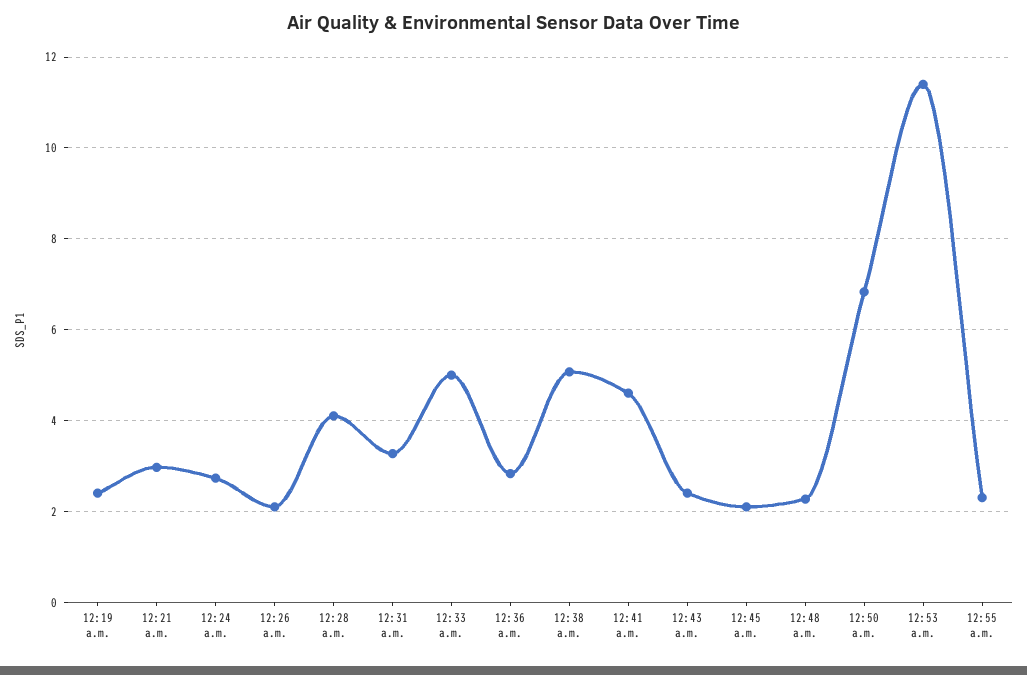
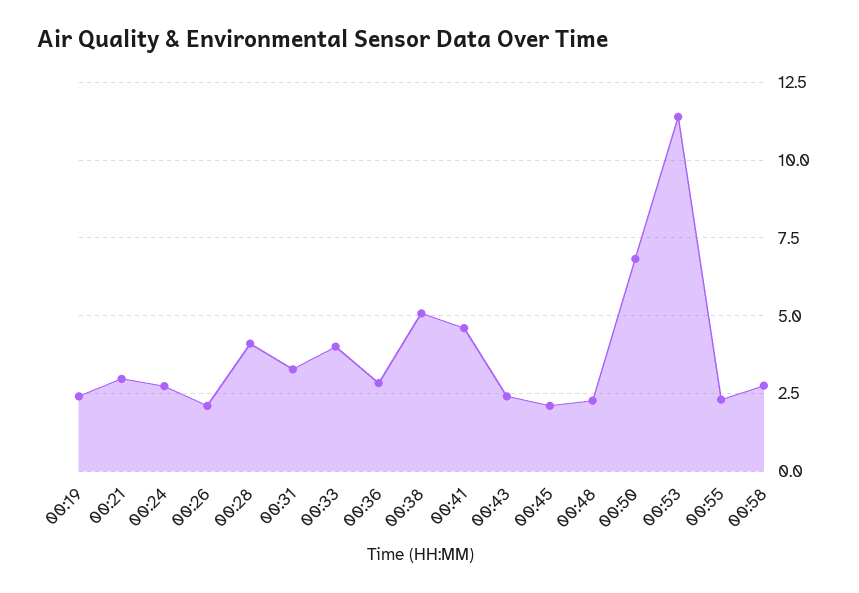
12:33 a.m.: 5 -> 4
00:58: none -> 2.75

